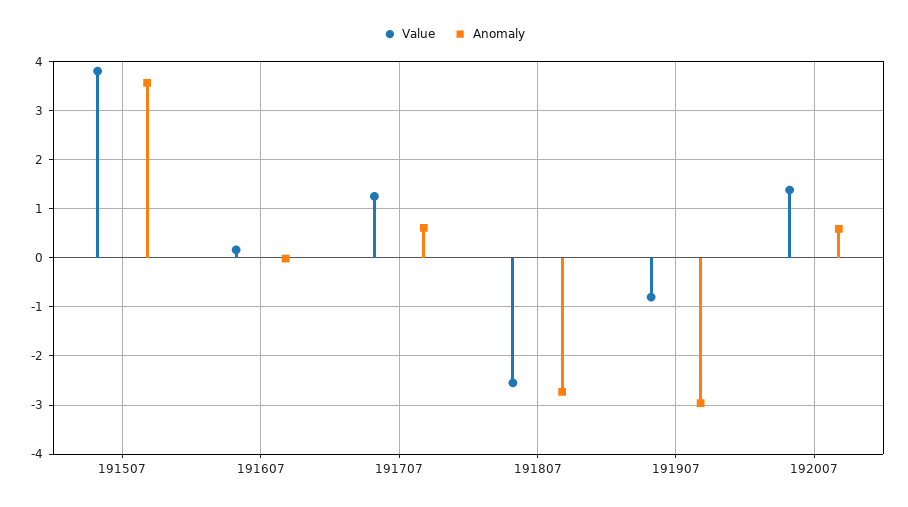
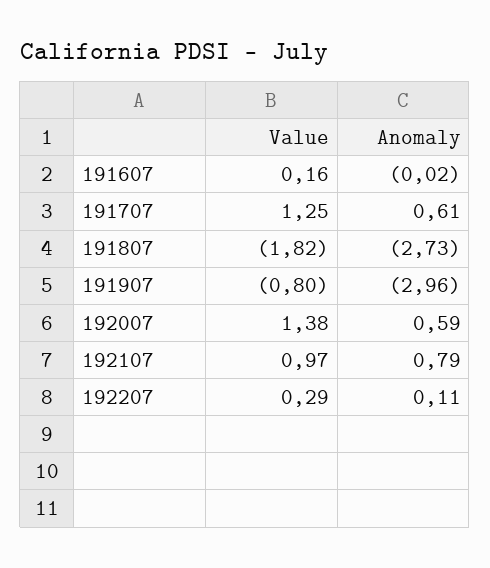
Value, 191507: 3.8 -> none
Anomaly, 191507: 3.6 -> none
Value, 191807: -2.6 -> -1.82
Value, 192107: none -> 0.97
Anomaly, 192107: none -> 0.79
Value, 192207: none -> 0.29
Anomaly, 192207: none -> 0.11

